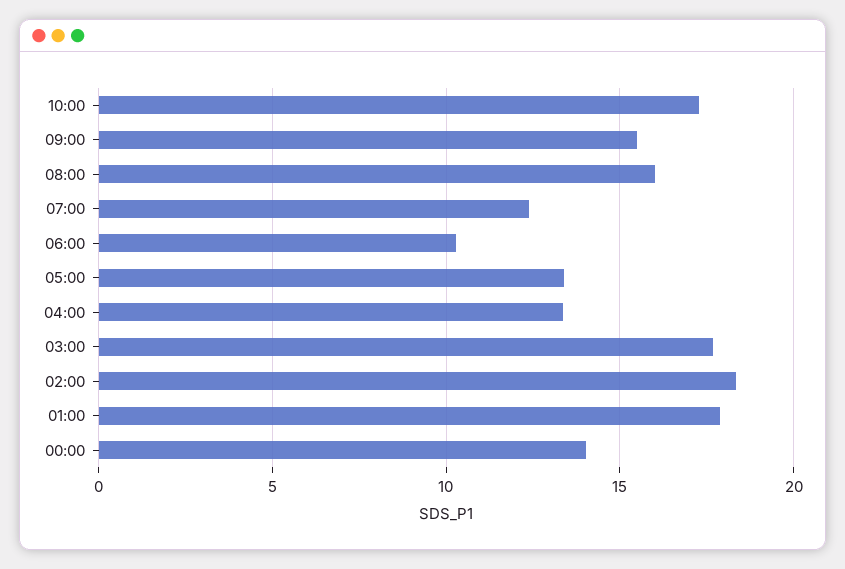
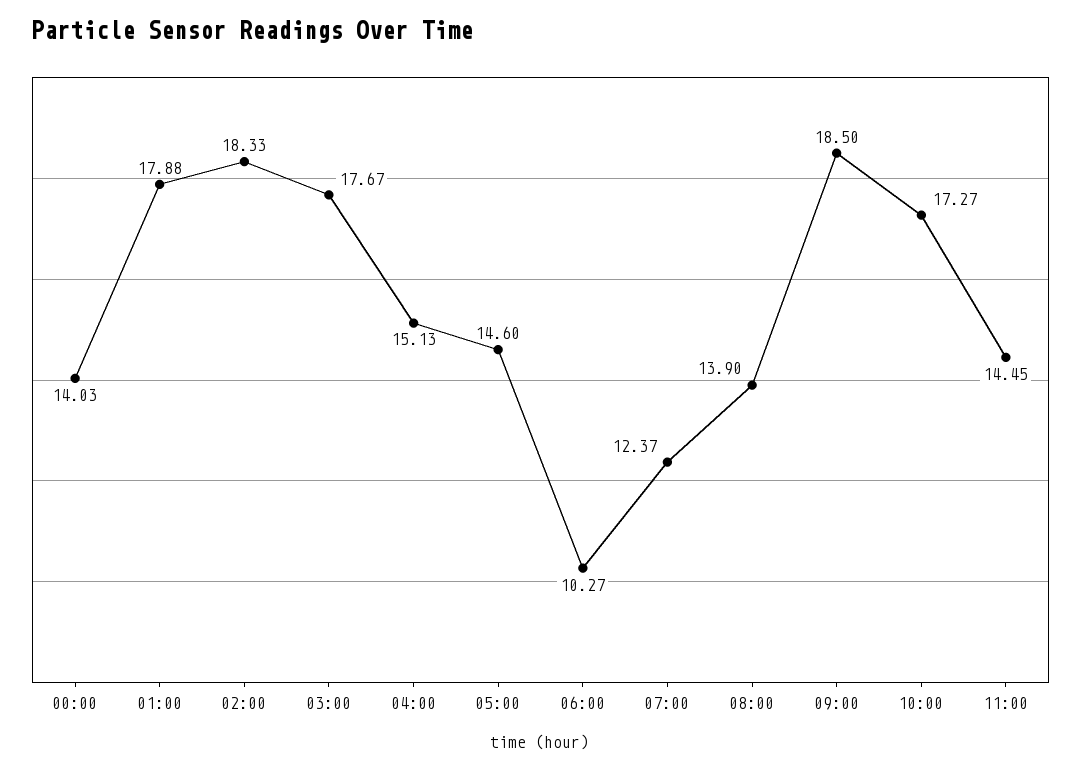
09:00: 15.5 -> 18.5
08:00: 16 -> 13.9
05:00: 13.5 -> 14.6
04:00: 13.5 -> 15.13
11:00: none -> 14.45

